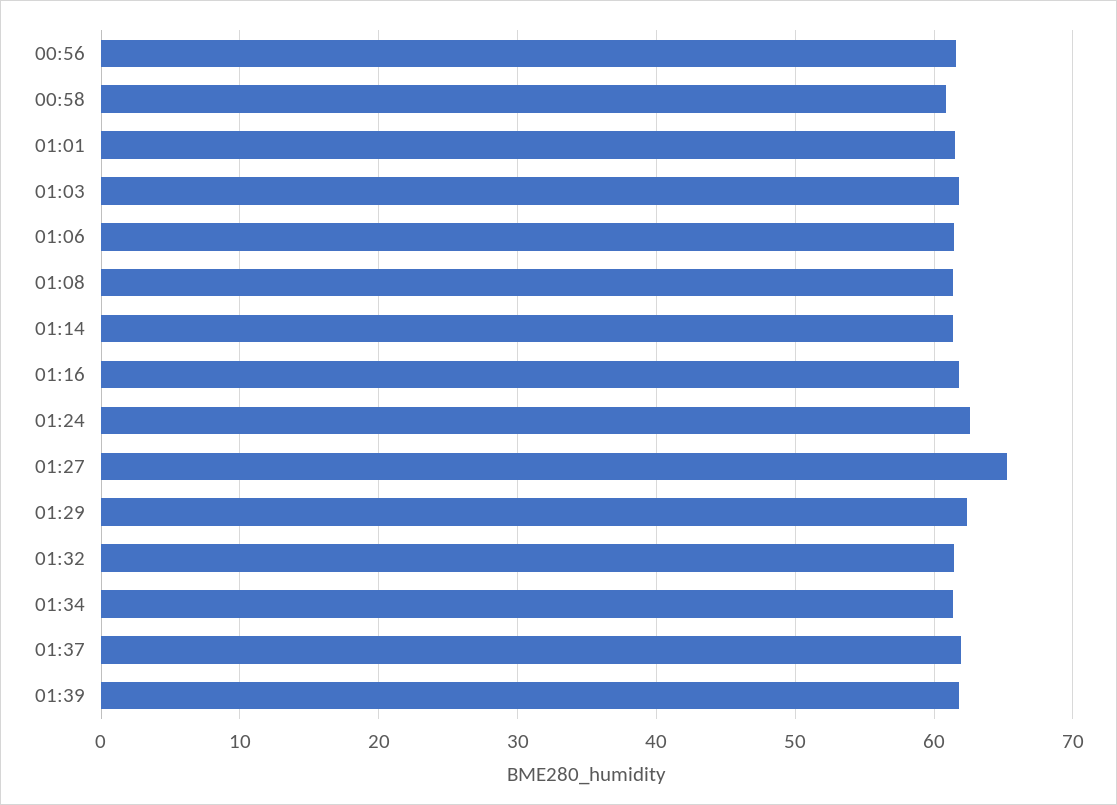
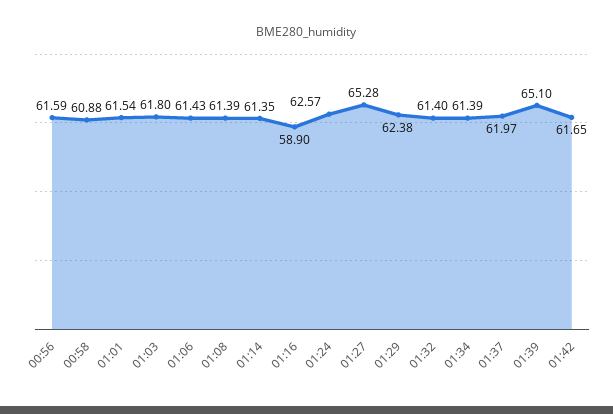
01:16: 62 -> 58.9
01:39: 62 -> 65.1
01:42: none -> 61.65

